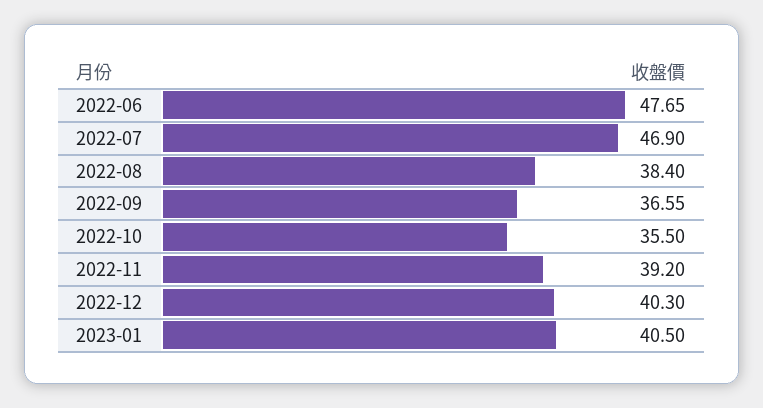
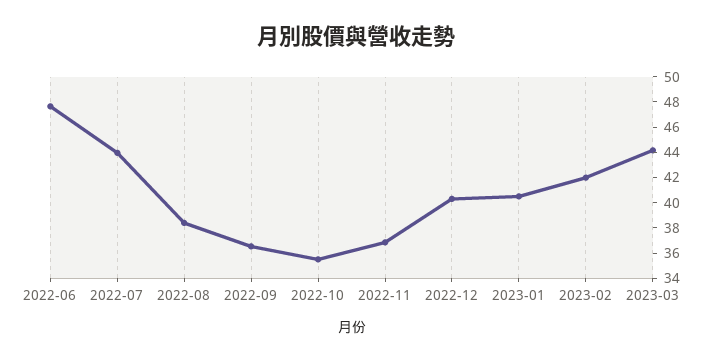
2022-07: 46.9 -> 44
2022-11: 39.2 -> 37
2023-02: none -> 42
2023-03: none -> 44

